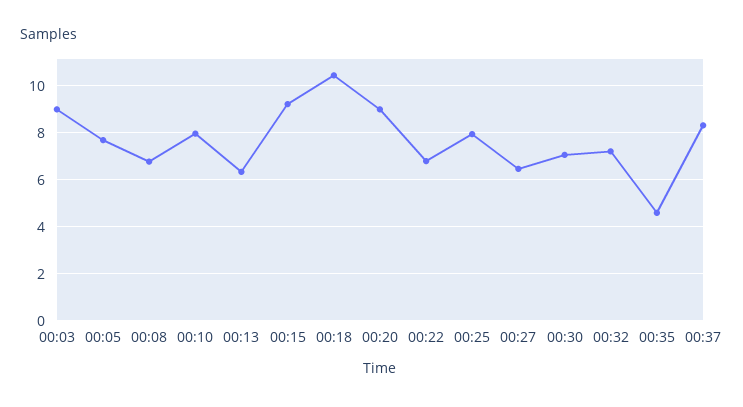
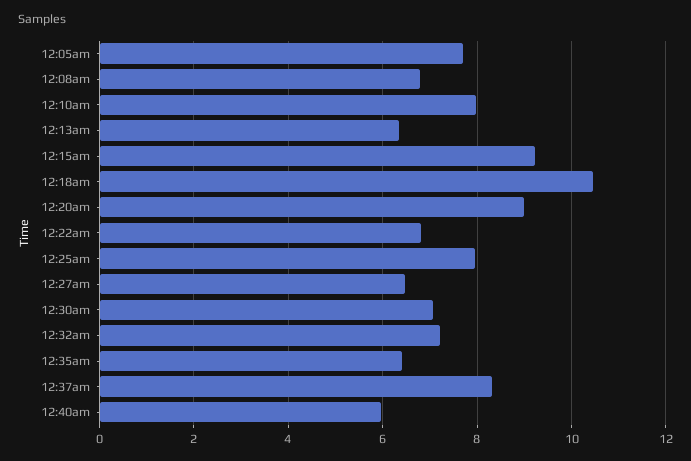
00:03: 9 -> none
00:35: 4.5 -> 6.4
12:40am: none -> 6

